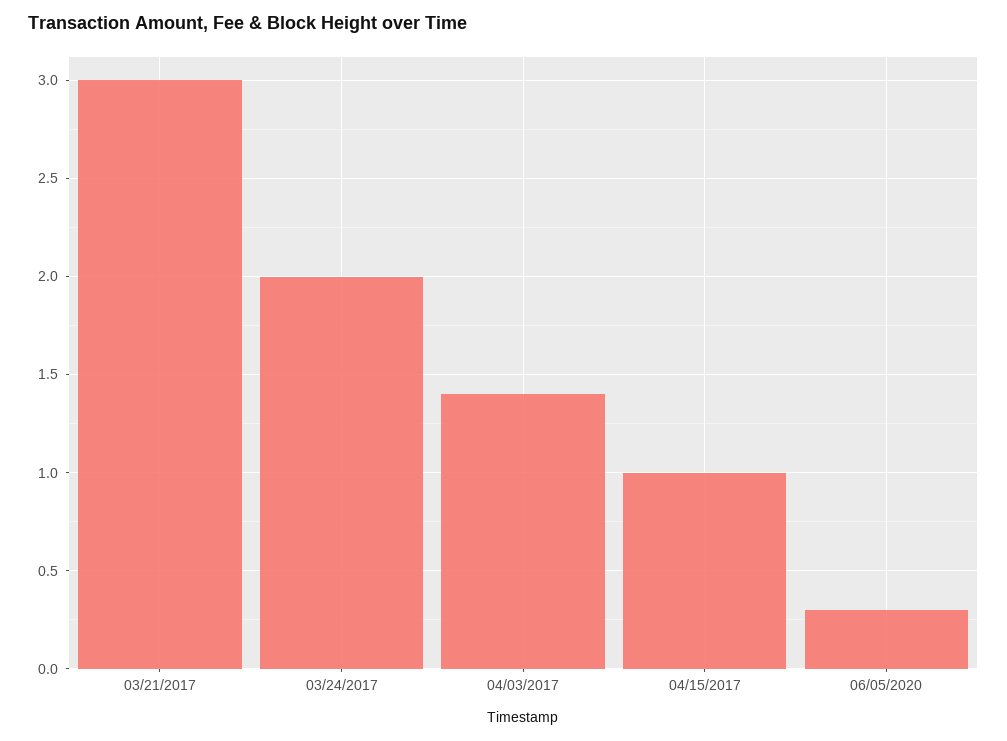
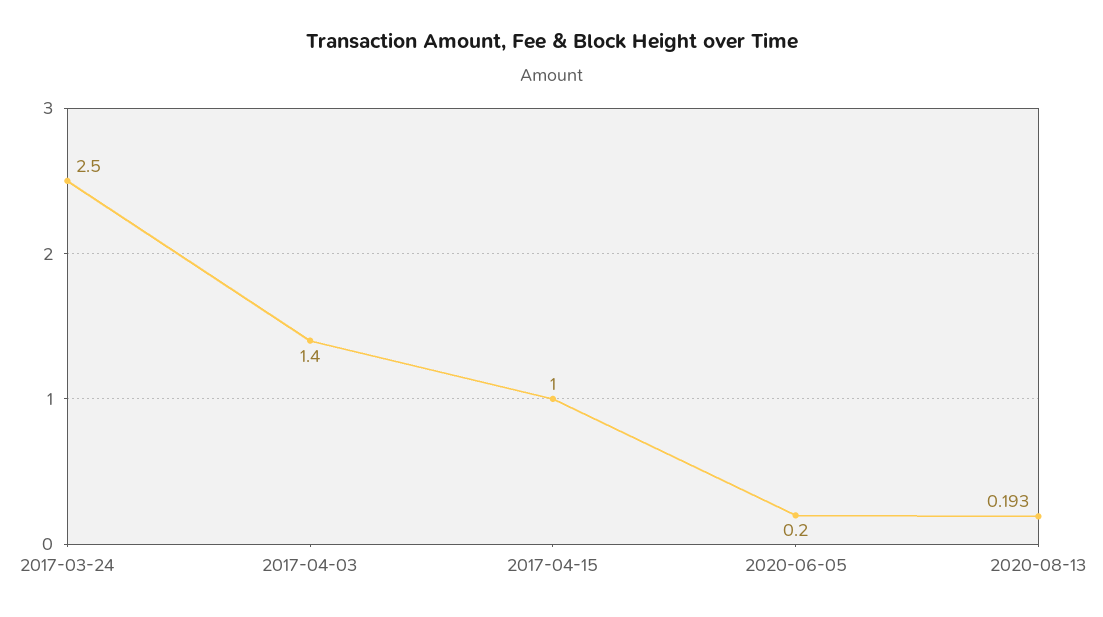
03/21/2017: 3 -> none
03/24/2017: 2 -> 2.5
06/05/2020: 0.3 -> 0.2
2020-08-13: none -> 0.193

